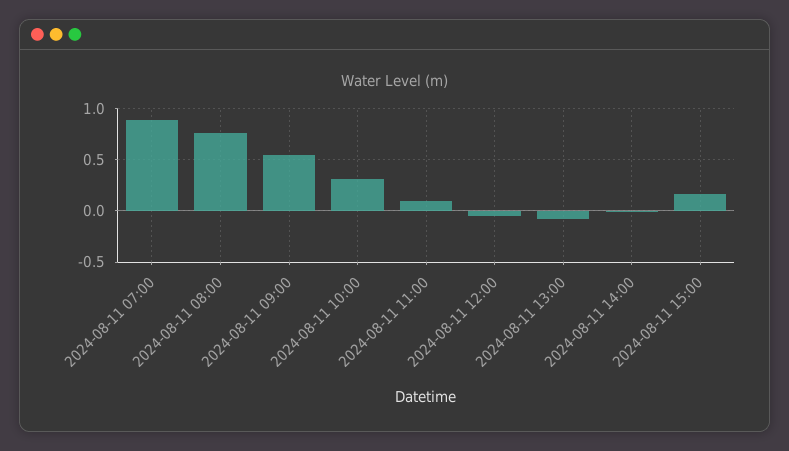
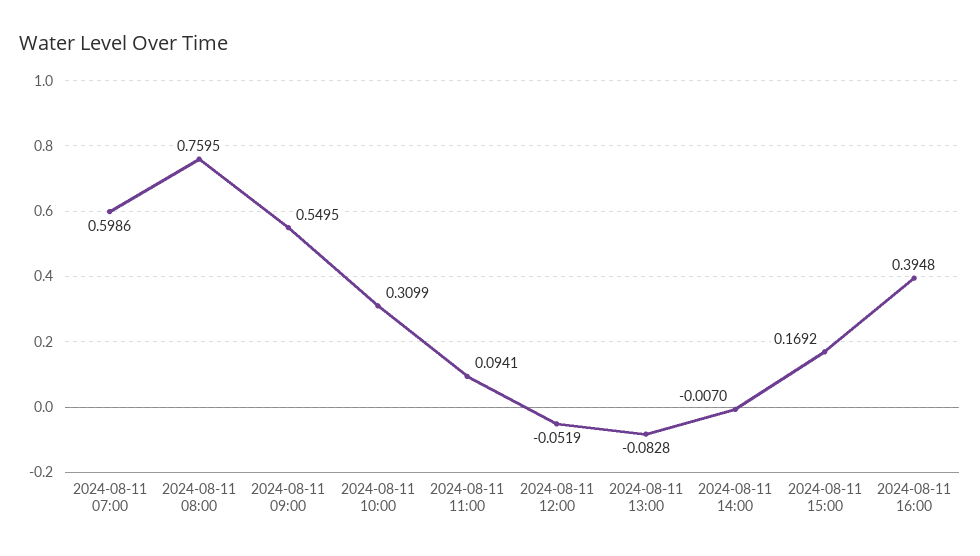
2024-08-11 07:00: 0.9 -> 0.5986
2024-08-11 16:00: none -> 0.3948

